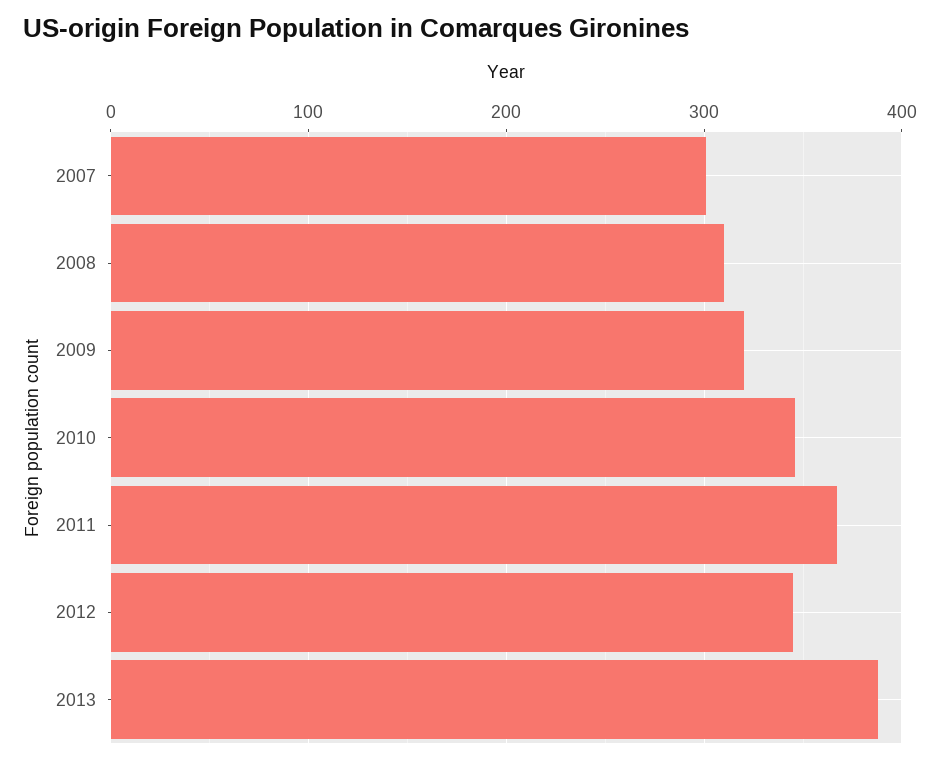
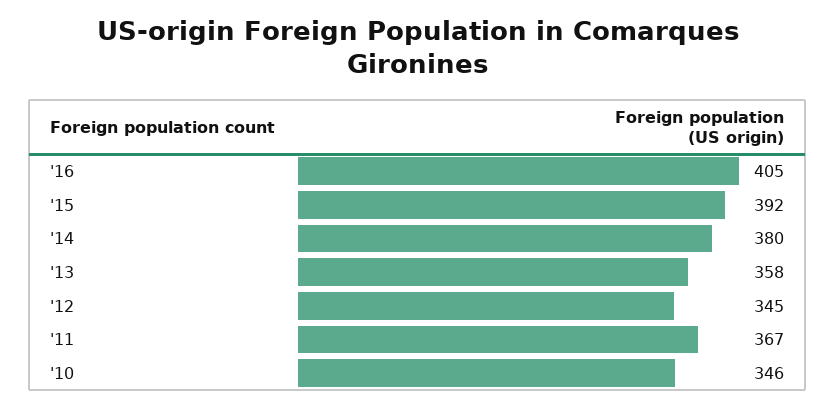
2007: 300 -> none
2008: 310 -> none
2009: 320 -> none
2013: 390 -> 358
'16: none -> 405
'15: none -> 392
'14: none -> 380

